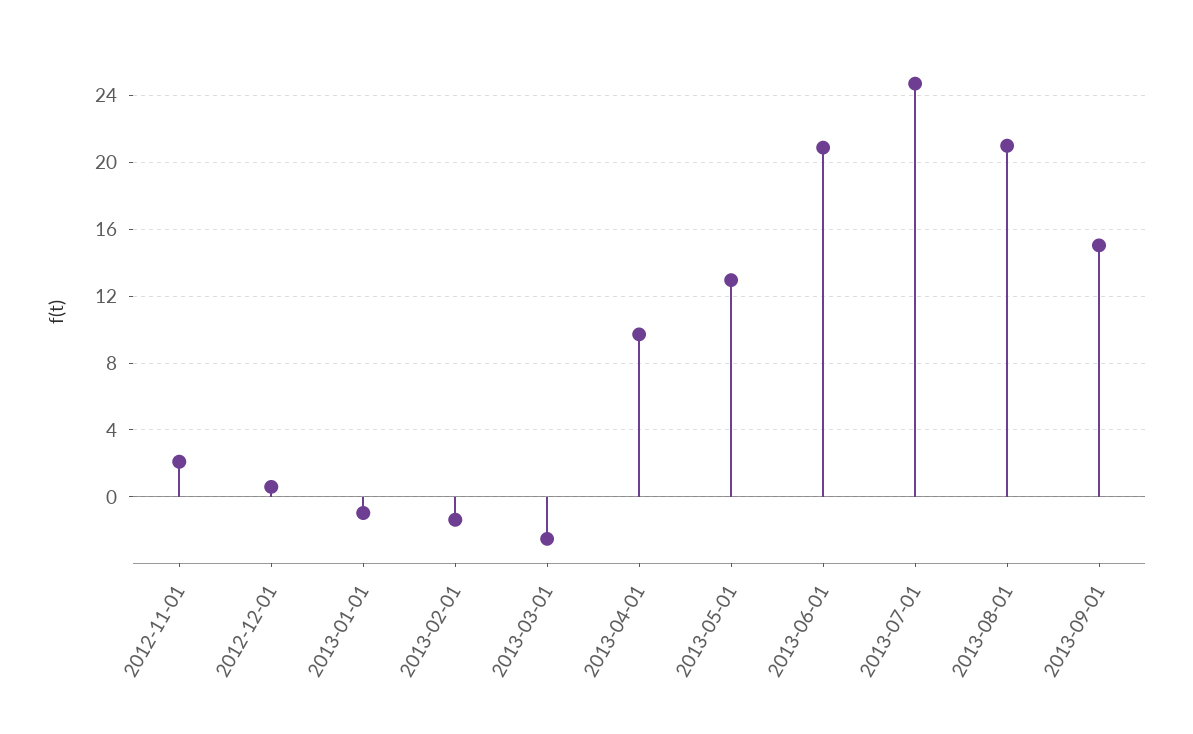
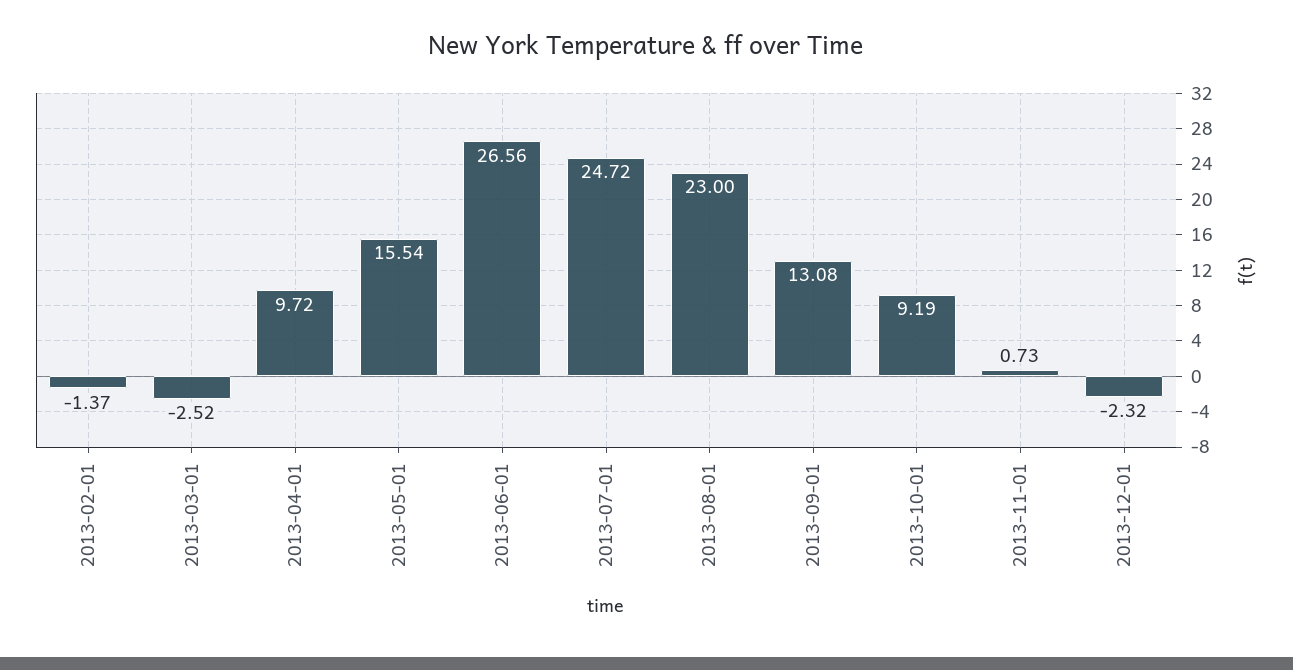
2012-11-01: 2 -> none
2012-12-01: 0.5 -> none
2013-01-01: -1 -> none
2013-05-01: 13 -> 15.54
2013-06-01: 21 -> 26.56
2013-08-01: 21 -> 23
2013-09-01: 15 -> 13.08
2013-10-01: none -> 9.19
2013-11-01: none -> 0.73
2013-12-01: none -> -2.32

